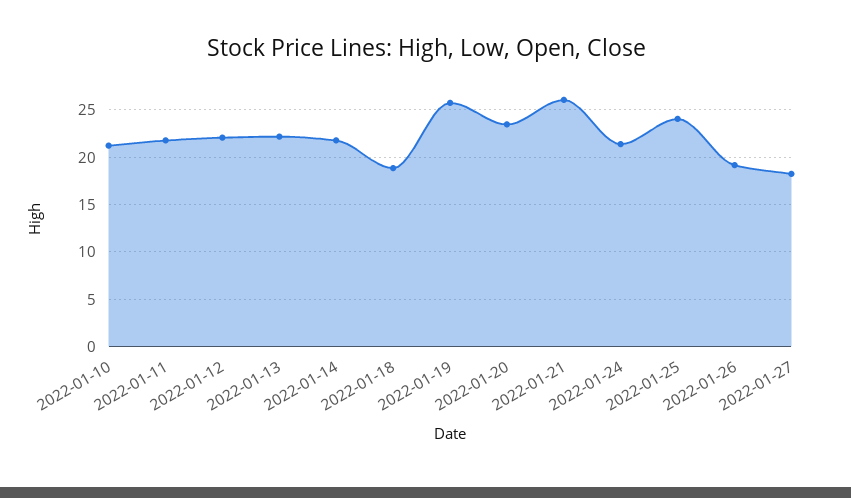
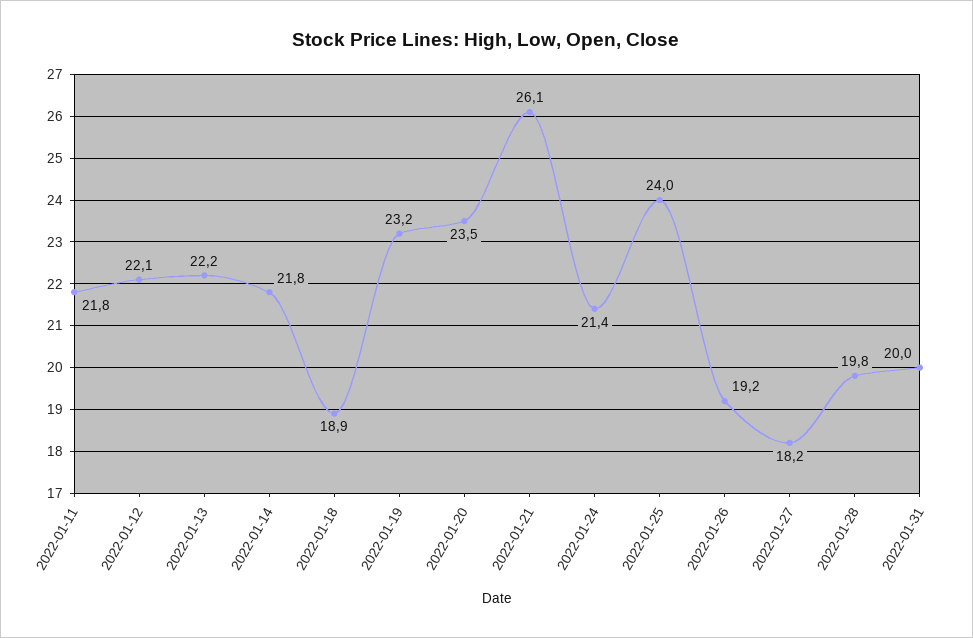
2022-01-10: 21 -> none
2022-01-19: 26 -> 23.2
2022-01-28: none -> 19.8
2022-01-31: none -> 20

